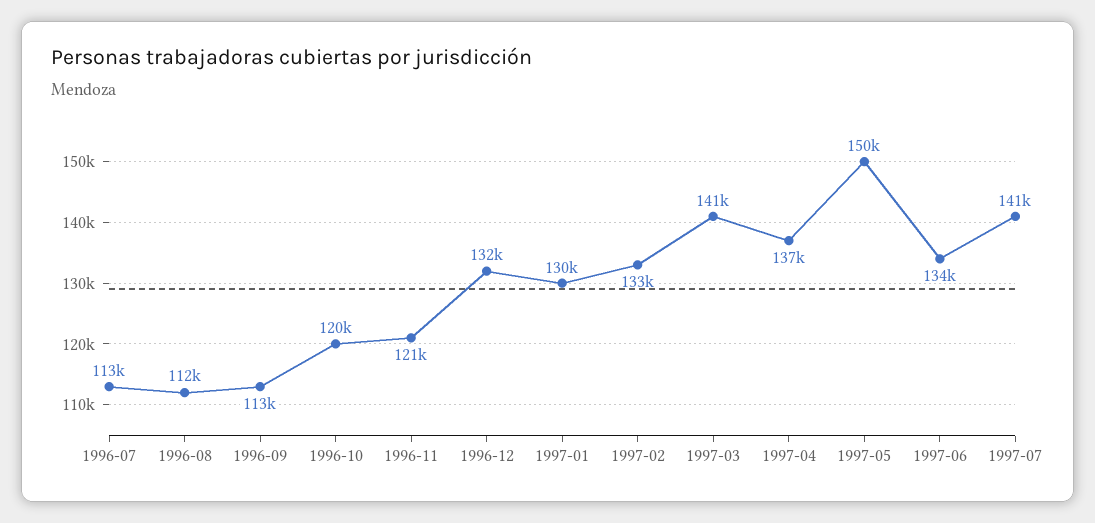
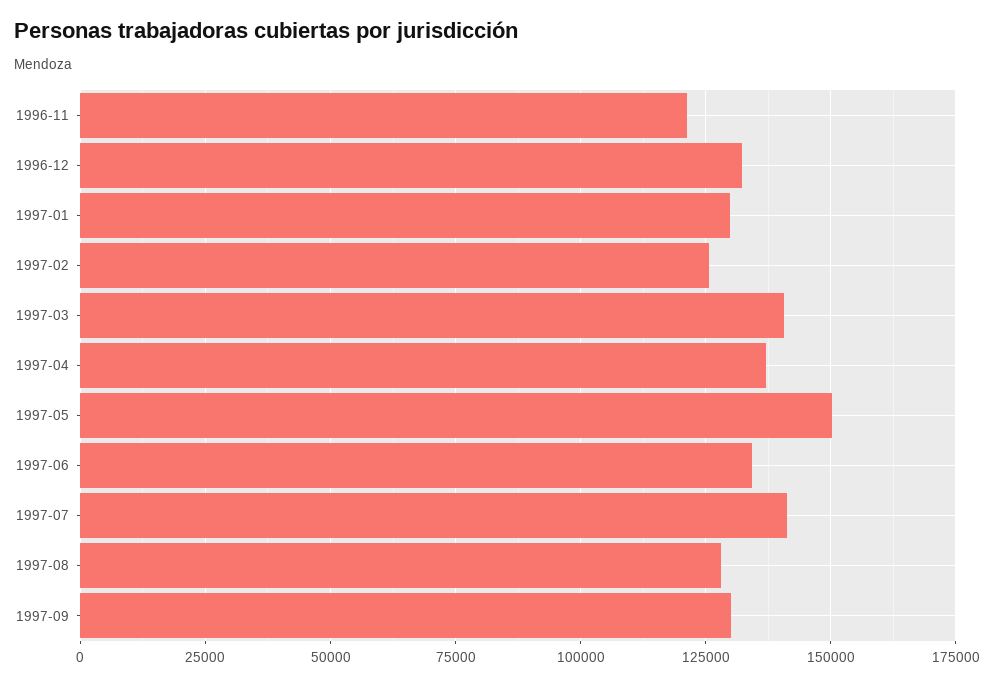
1996-07: 113000 -> none
1996-08: 112000 -> none
1996-09: 113000 -> none
1996-10: 120000 -> none
1997-02: 133000 -> 125000
1997-08: none -> 127500
1997-09: none -> 130000

